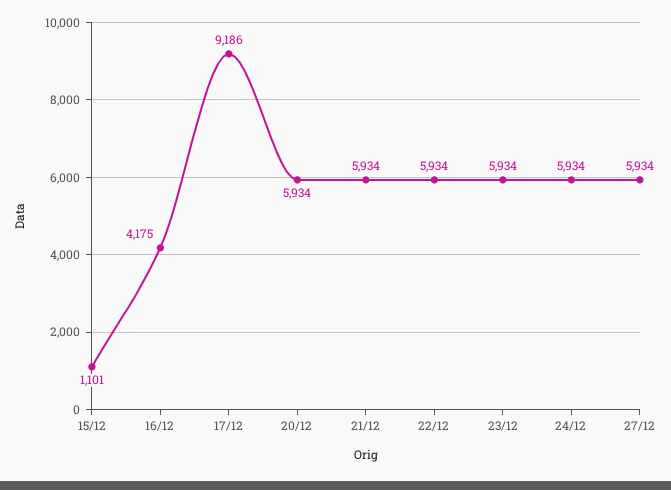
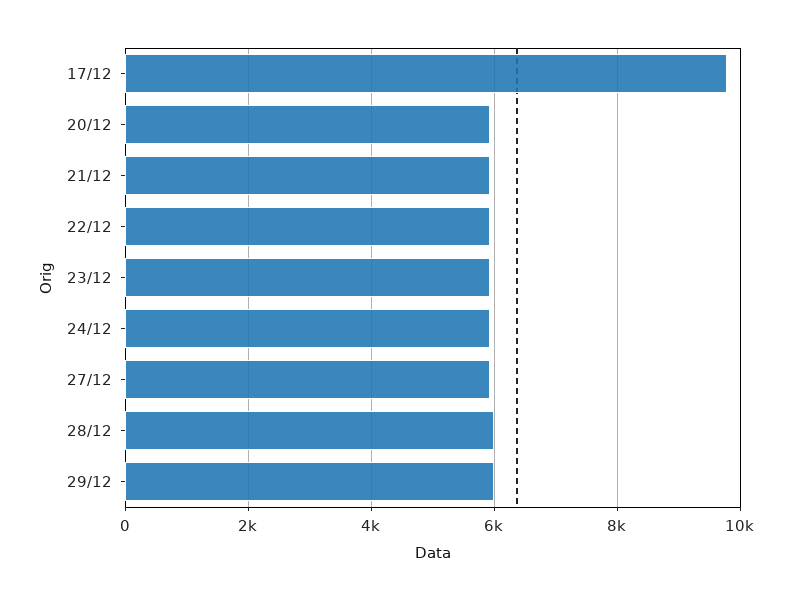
15/12: 1101 -> none
16/12: 4175 -> none
17/12: 9186 -> 9800
28/12: none -> 6000
29/12: none -> 6000

